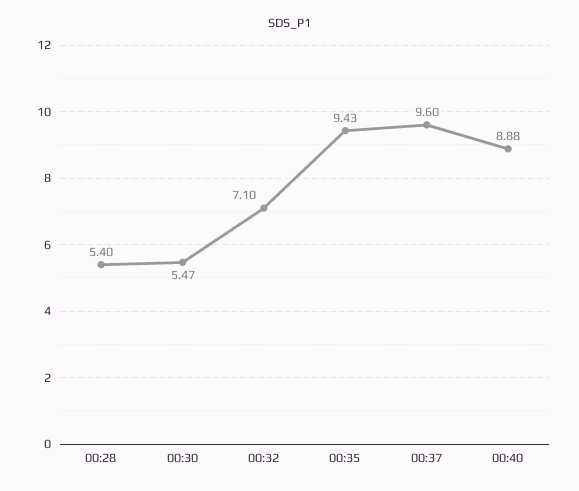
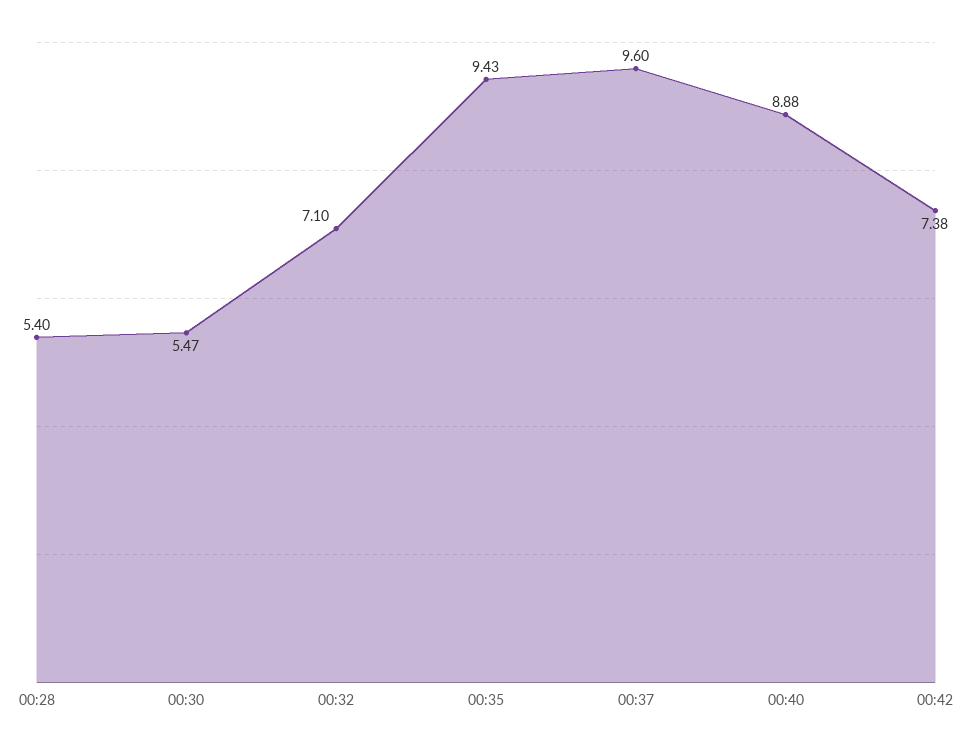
00:42: none -> 7.38

